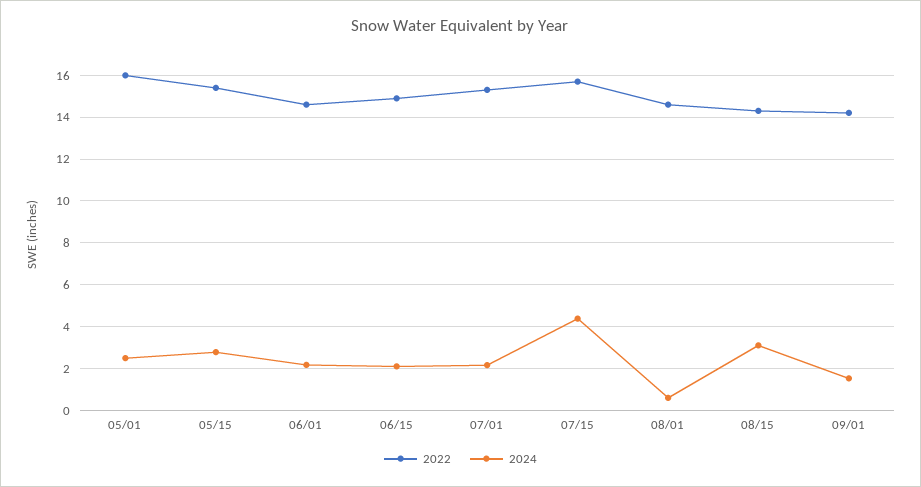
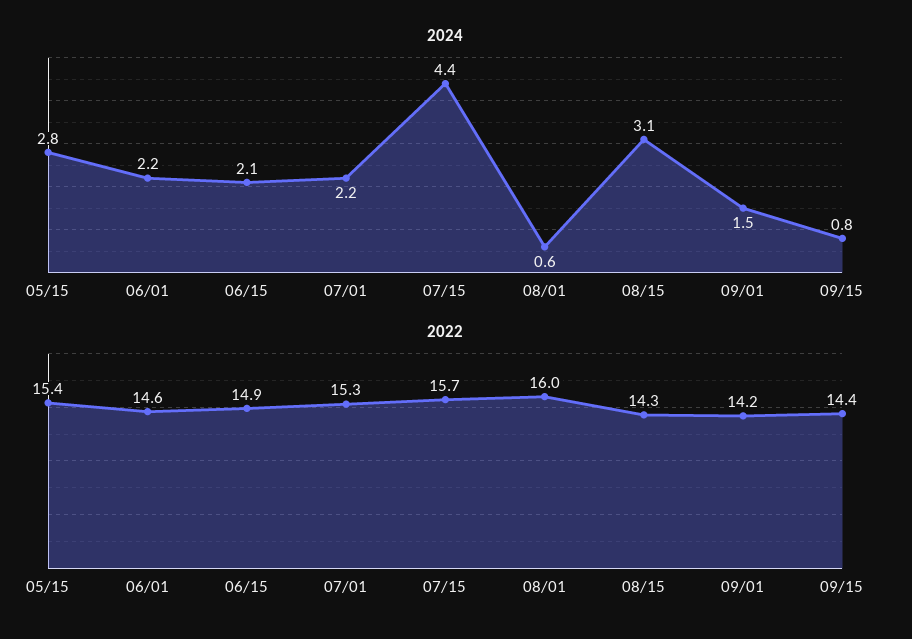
2022, 05/01: 16 -> none
2024, 05/01: 2.5 -> none
2022, 08/01: 14.5 -> 16
2024, 09/15: none -> 0.8
2022, 09/15: none -> 14.4

